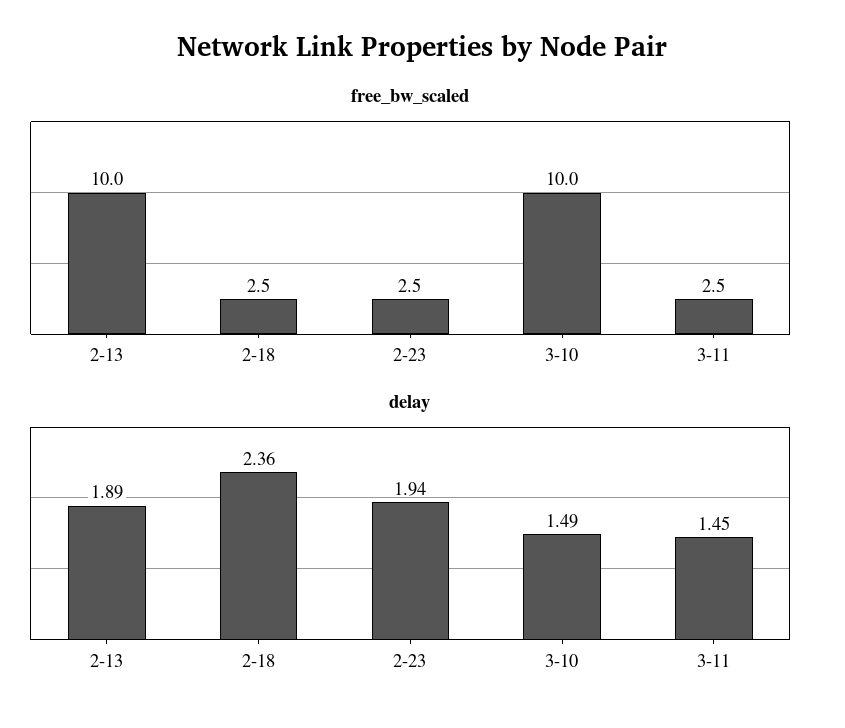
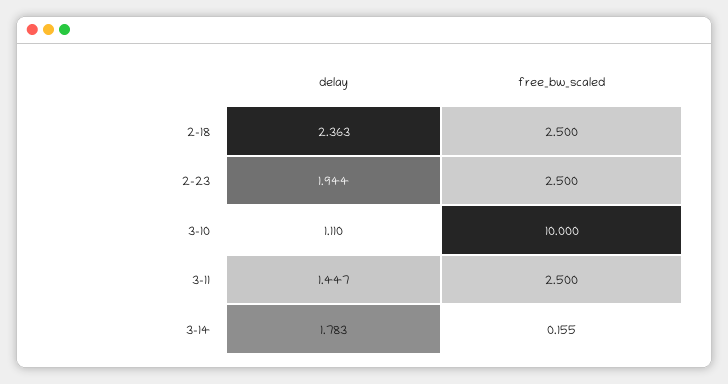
free_bw_scaled, 2-13: 10 -> none
delay, 2-13: 1.89 -> none
delay, 3-10: 1.49 -> 1.11
delay, 3-14: none -> 1.783
free_bw_scaled, 3-14: none -> 0.155

